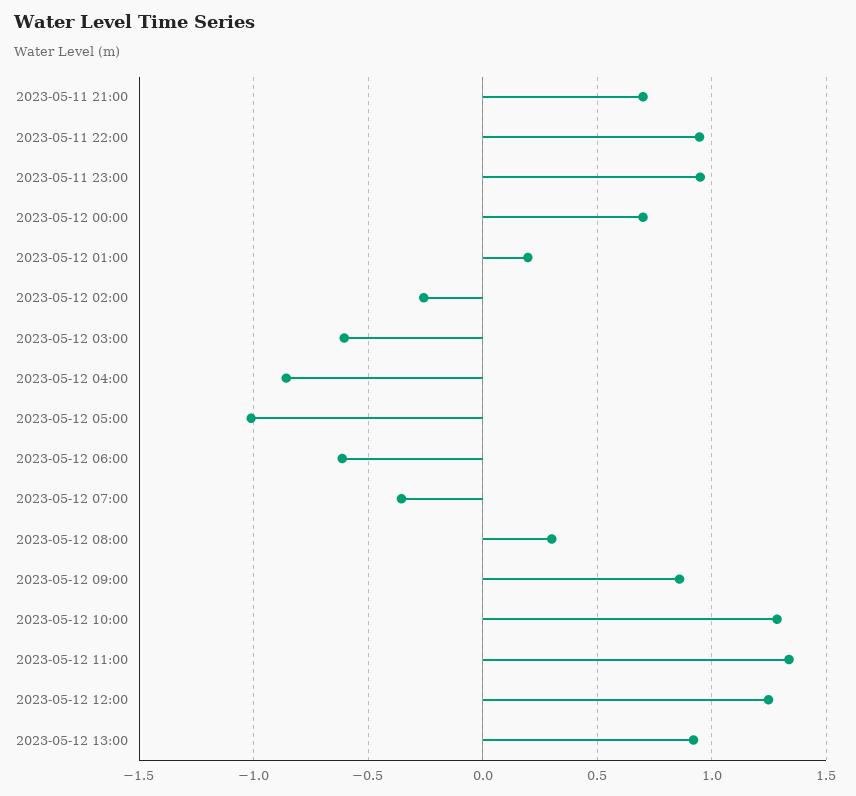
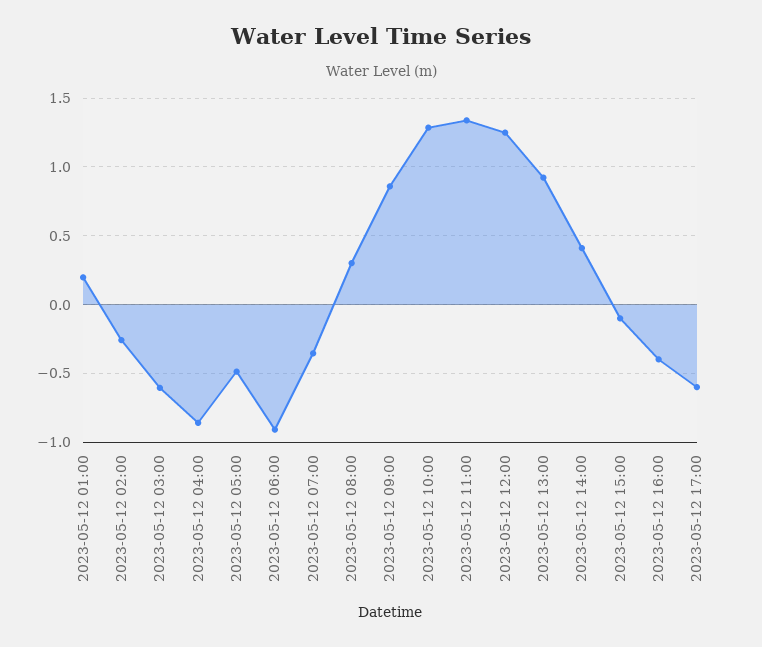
2023-05-11 21:00: 0.7 -> none
2023-05-11 22:00: 0.95 -> none
2023-05-11 23:00: 0.95 -> none
2023-05-12 00:00: 0.7 -> none
2023-05-12 05:00: -1 -> -0.5
2023-05-12 06:00: -0.6 -> -0.9
2023-05-12 14:00: none -> 0.4
2023-05-12 15:00: none -> -0.1
2023-05-12 16:00: none -> -0.4
2023-05-12 17:00: none -> -0.6

